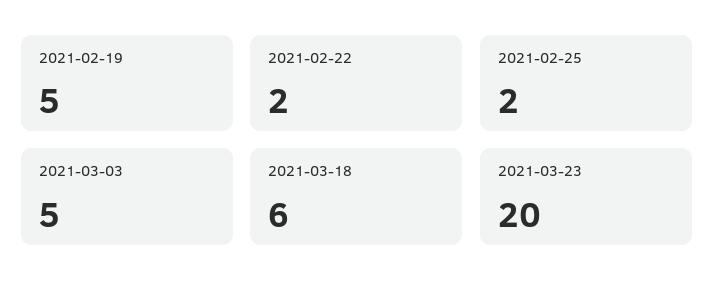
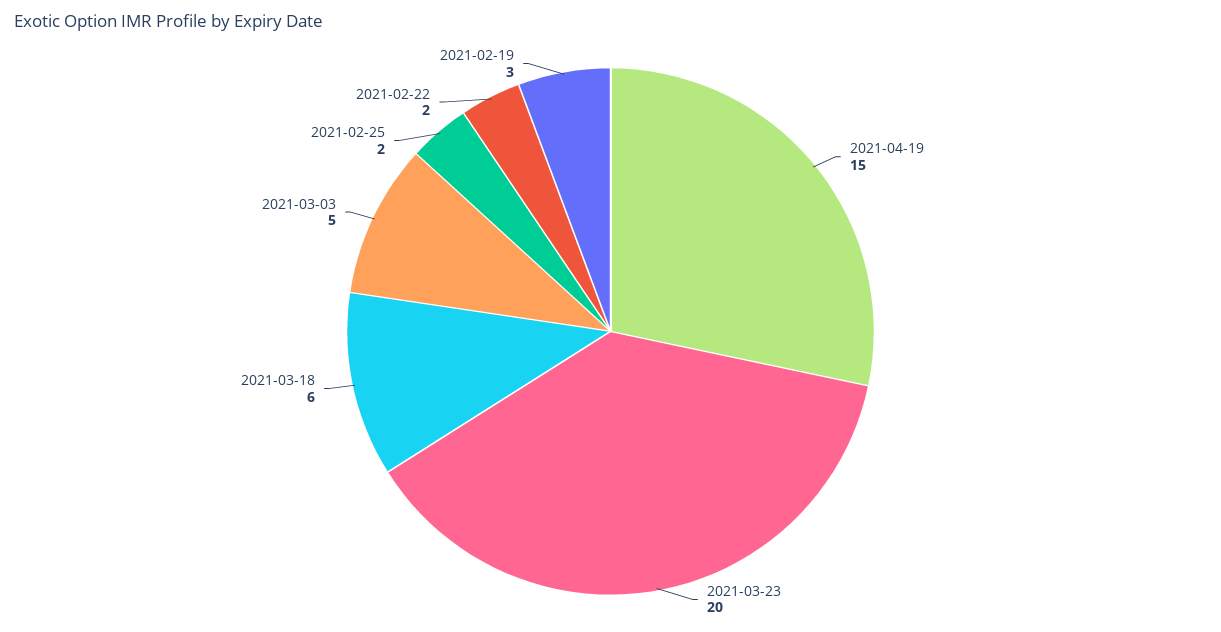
2021-02-19: 5 -> 3
2021-04-19: none -> 15

